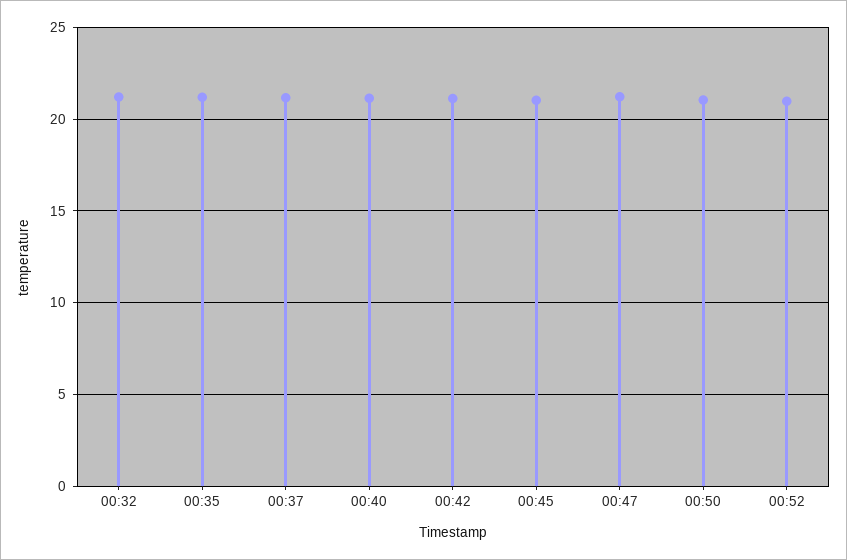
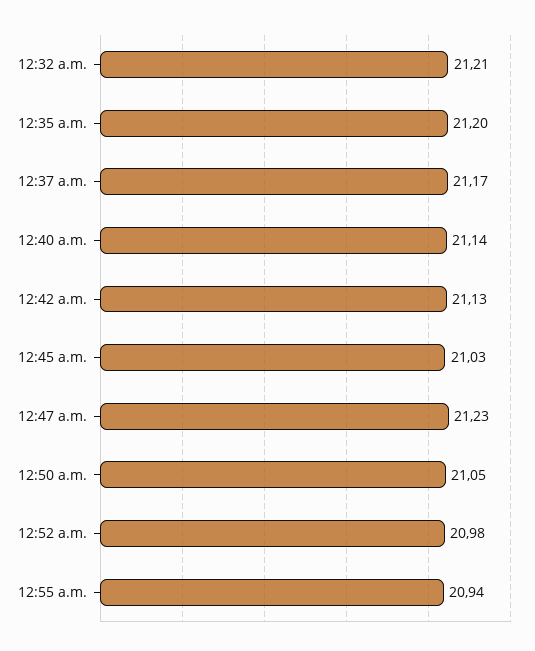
12:55 a.m.: none -> 20.94

